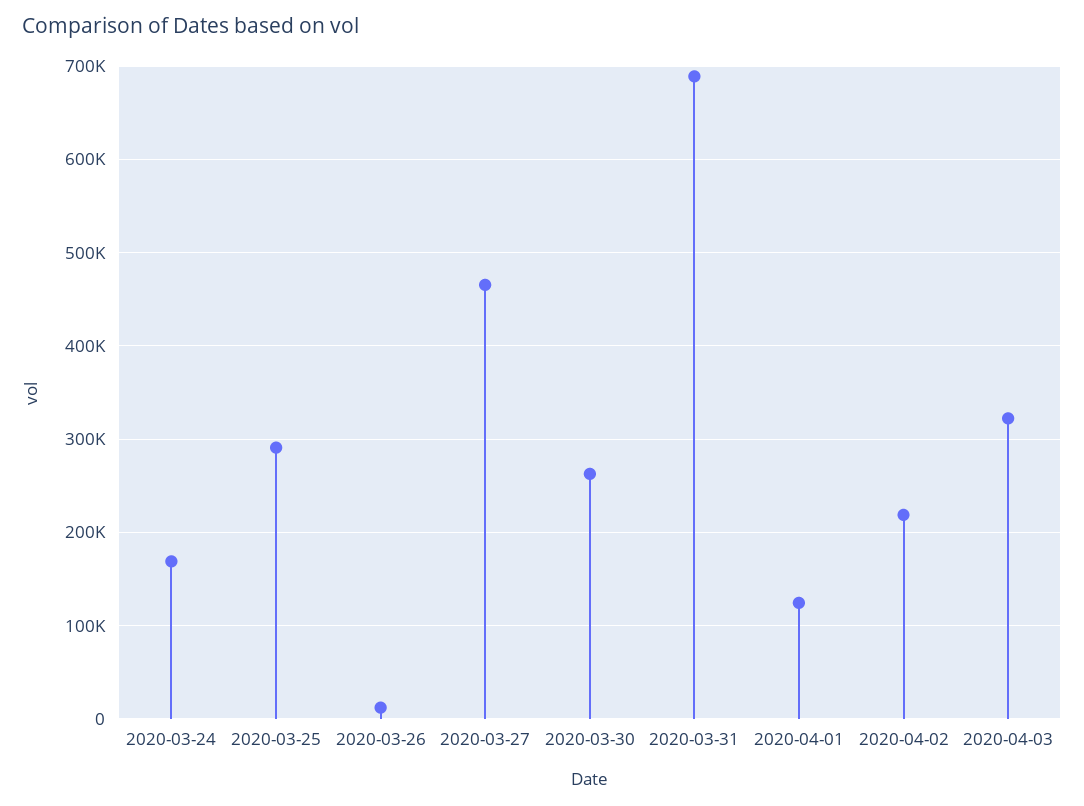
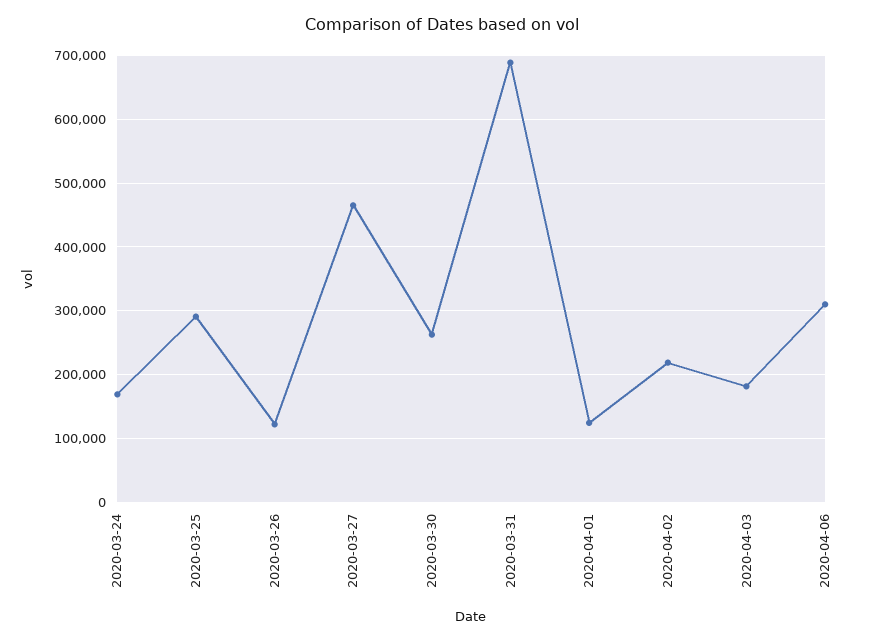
2020-03-26: 10000 -> 120000
2020-04-03: 320000 -> 180000
2020-04-06: none -> 310000

